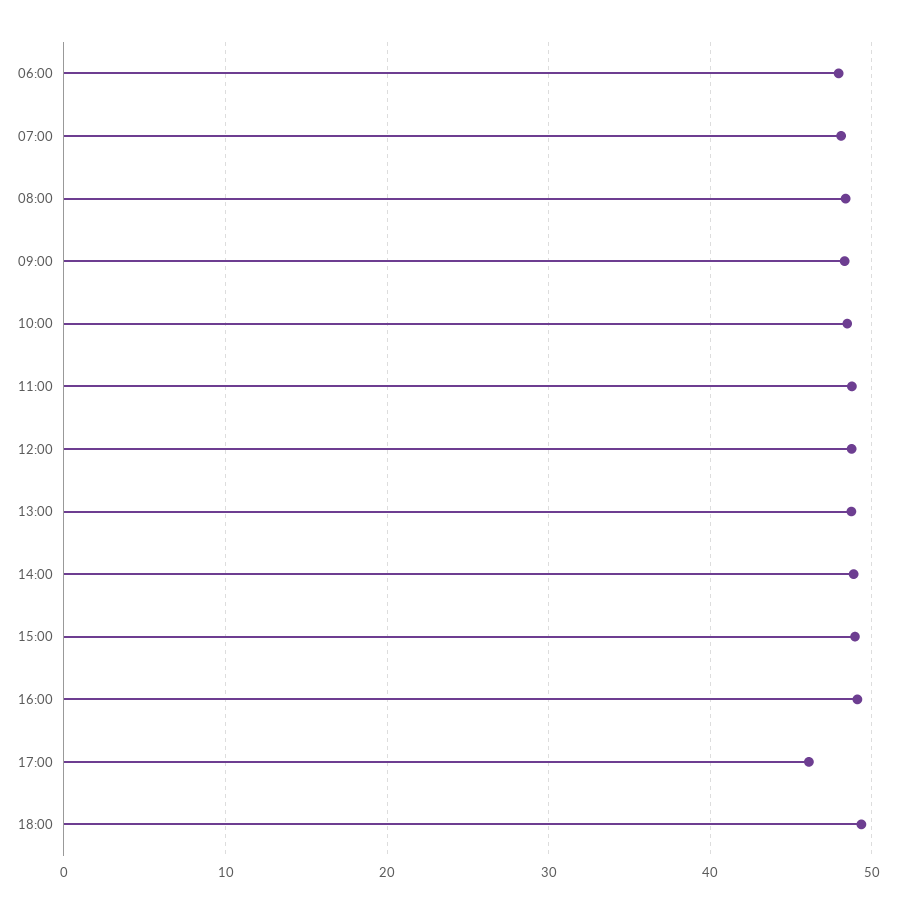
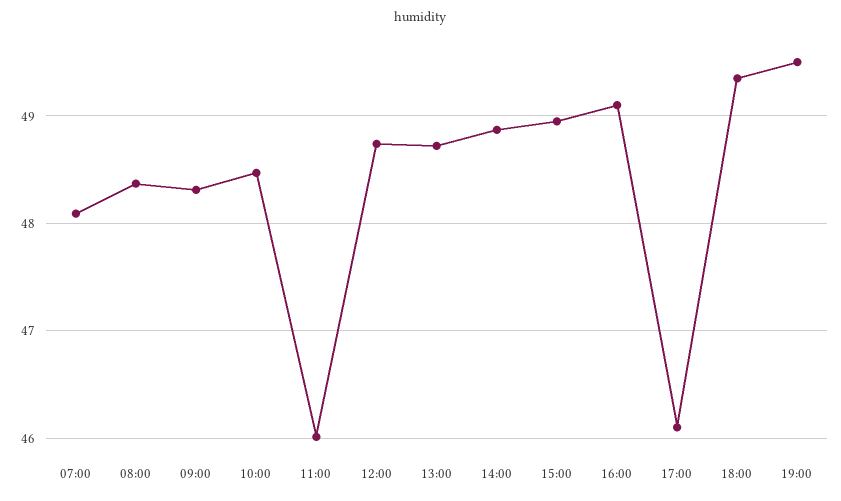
06:00: 48 -> none
11:00: 49 -> 46
19:00: none -> 49.5

